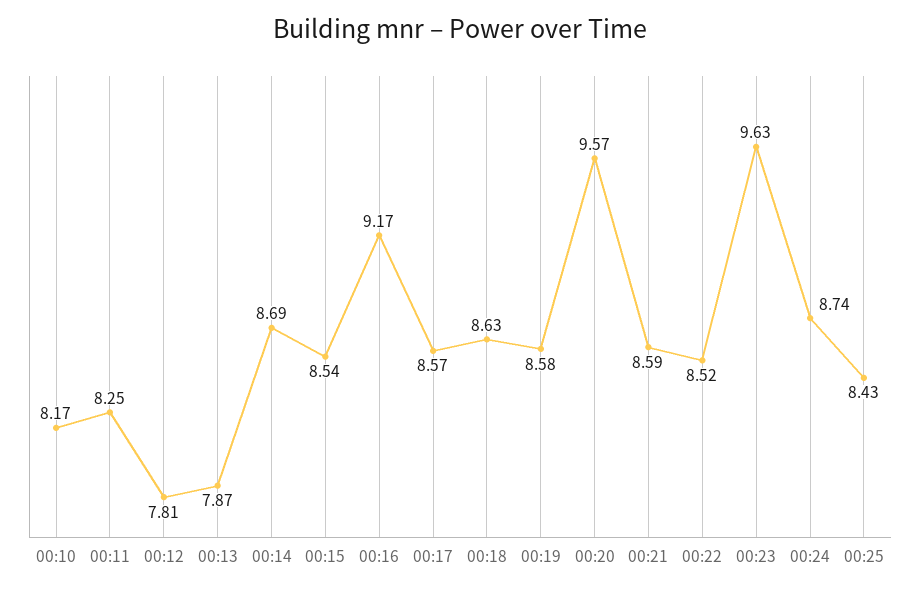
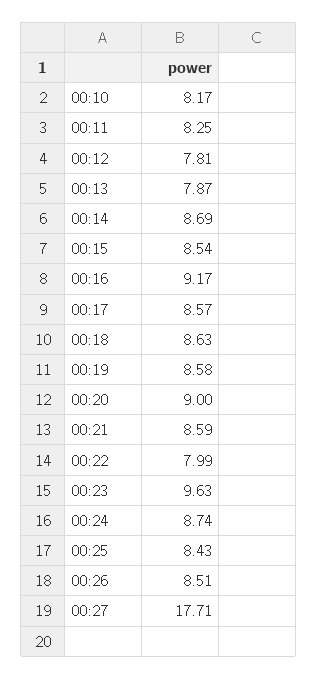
00:20: 9.57 -> 9
00:22: 8.52 -> 7.99
00:26: none -> 8.51
00:27: none -> 17.71

